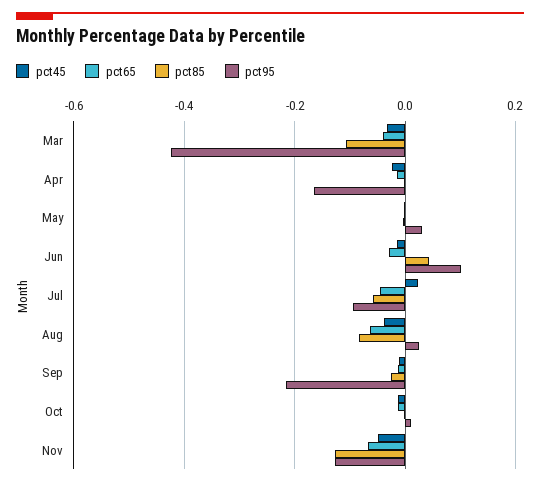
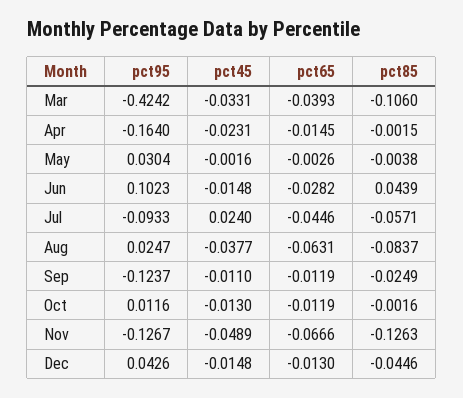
pct95, Sep: -0.22 -> -0.1237
pct95, Dec: none -> 0.0426
pct45, Dec: none -> -0.0148
pct65, Dec: none -> -0.013
pct85, Dec: none -> -0.0446

